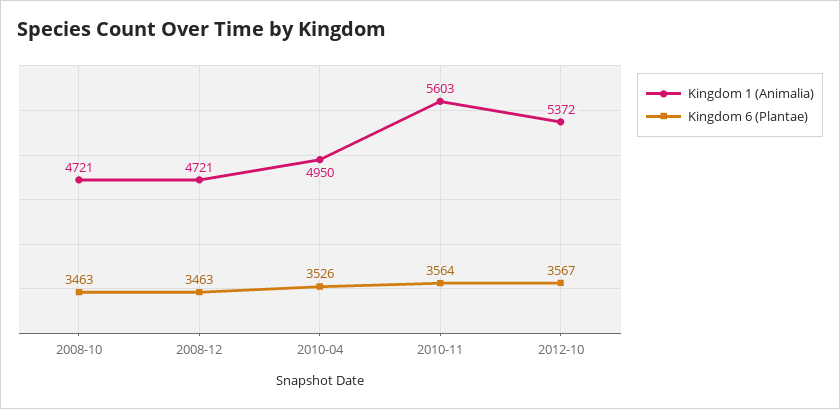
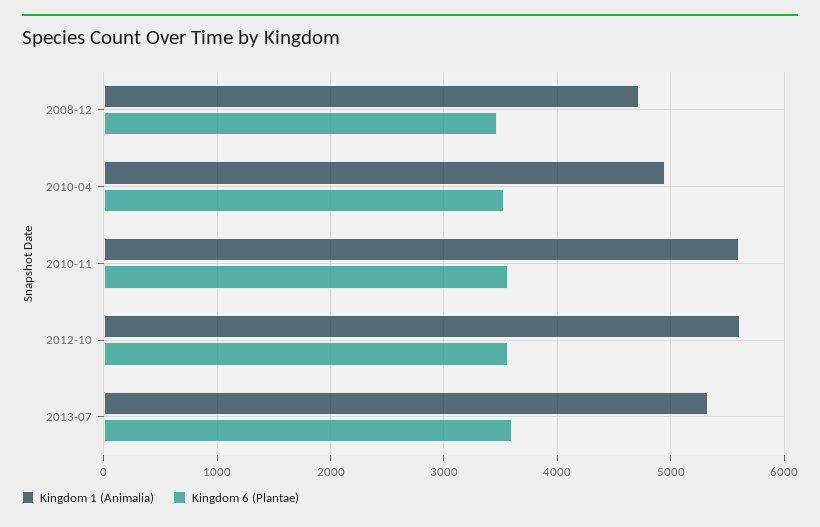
Kingdom 1 (Animalia), 2008-10: 4721 -> none
Kingdom 6 (Plantae), 2008-10: 3463 -> none
Kingdom 1 (Animalia), 2012-10: 5372 -> 5600
Kingdom 1 (Animalia), 2013-07: none -> 5300
Kingdom 6 (Plantae), 2013-07: none -> 3600

